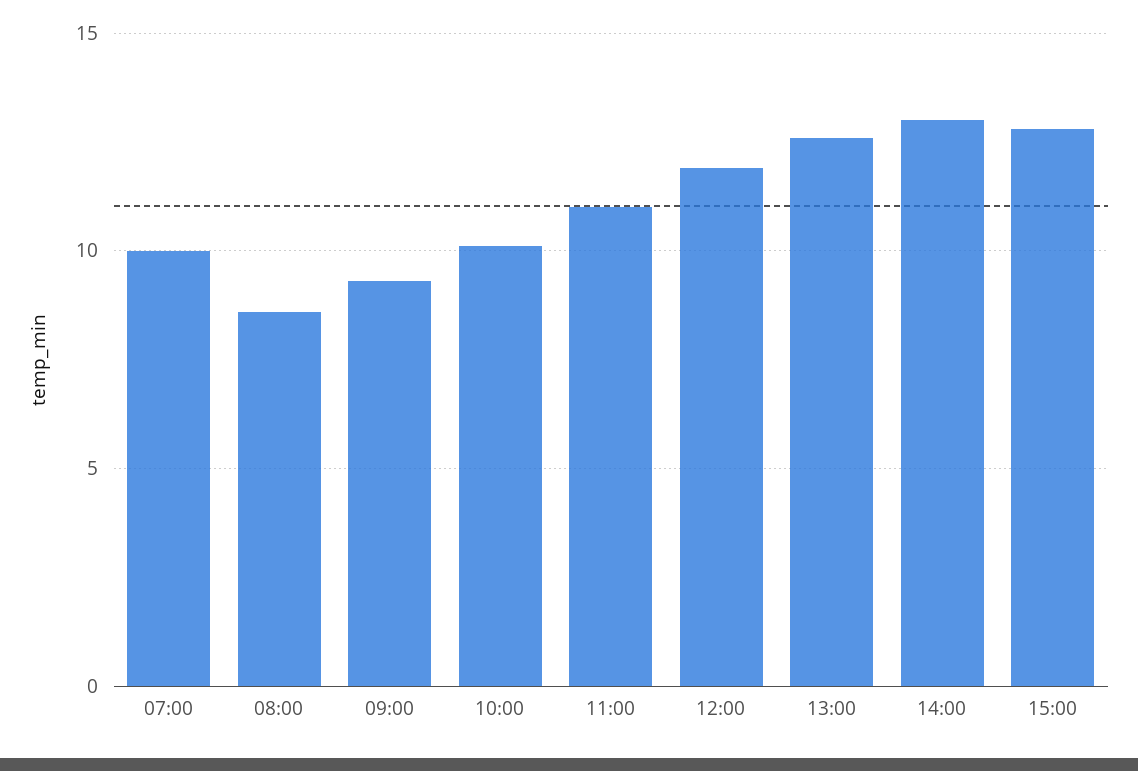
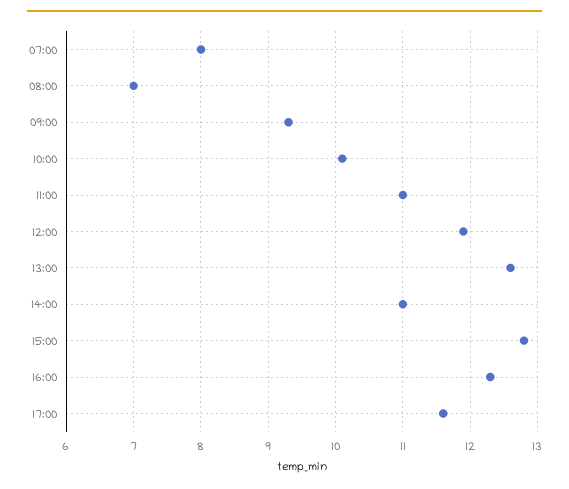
07:00: 10 -> 8
08:00: 8.5 -> 7
14:00: 13 -> 11
16:00: none -> 12.3
17:00: none -> 11.6

